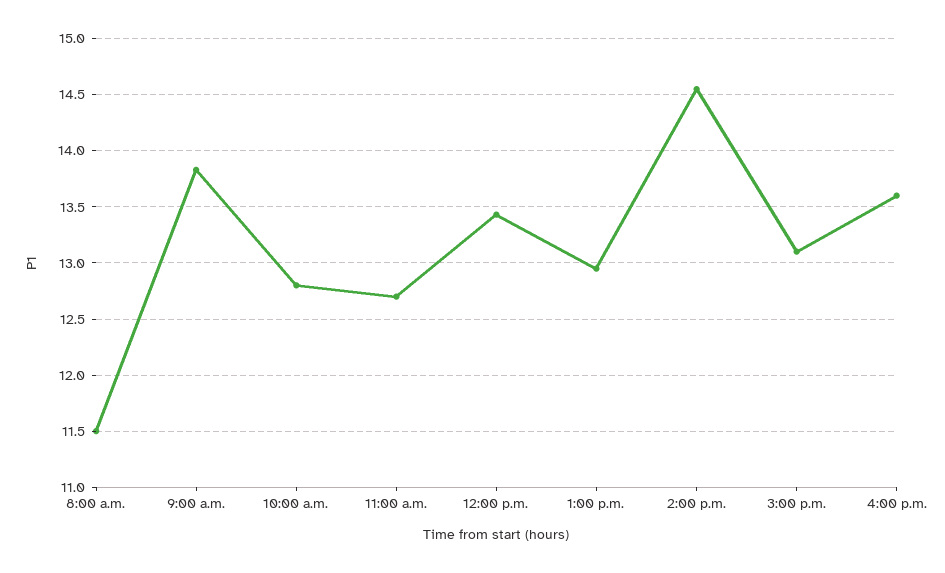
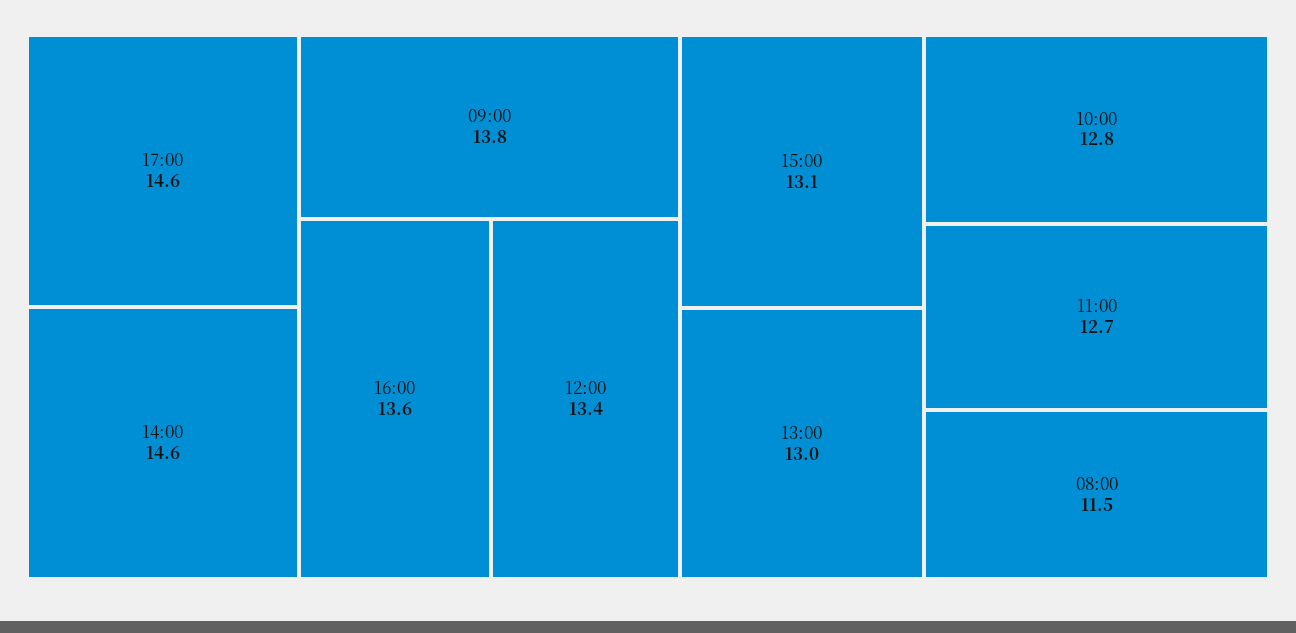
17:00: none -> 14.6

